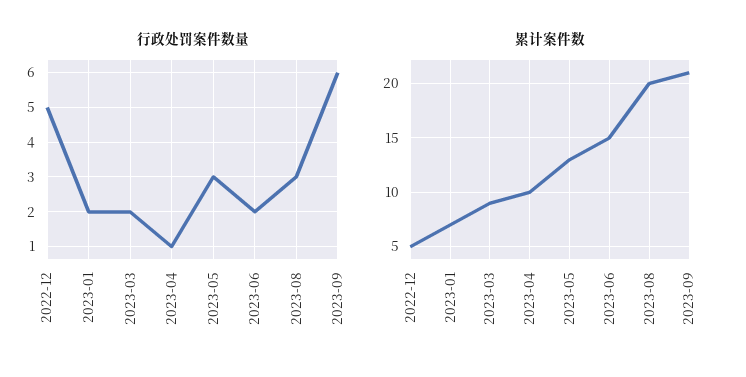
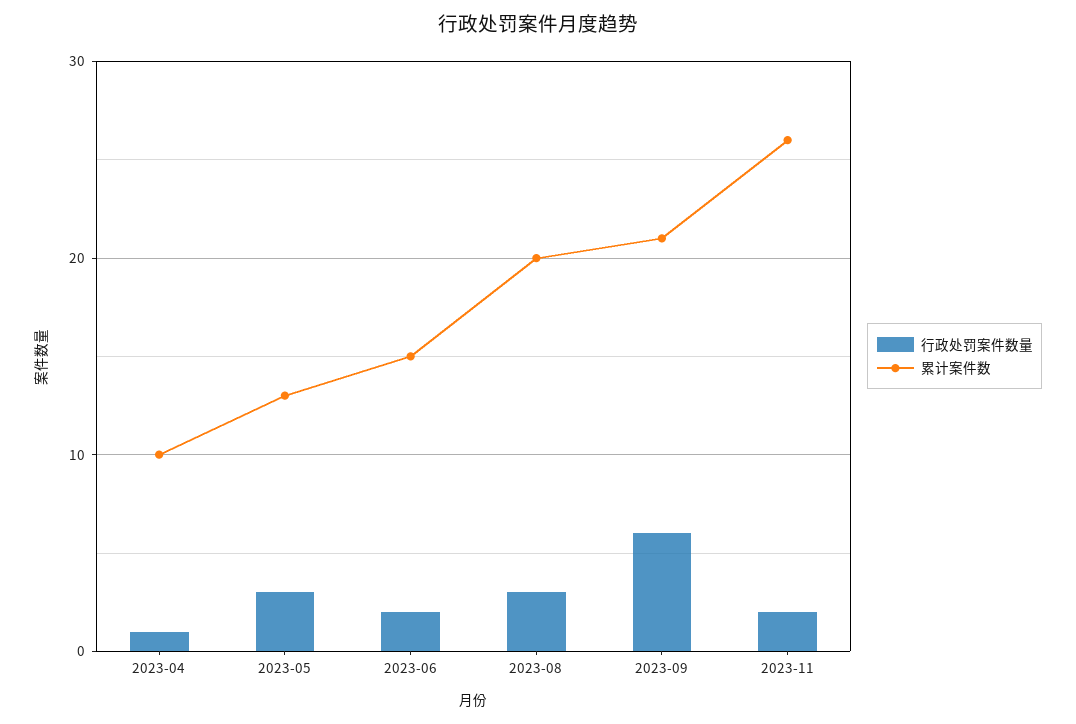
行政处罚案件数量, 2022-12: 5 -> none
行政处罚案件数量, 2023-01: 2 -> none
行政处罚案件数量, 2023-03: 2 -> none
累计案件数, 2022-12: 5 -> none
累计案件数, 2023-01: 7 -> none
累计案件数, 2023-03: 9 -> none
行政处罚案件数量, 2023-11: none -> 2
累计案件数, 2023-11: none -> 26

